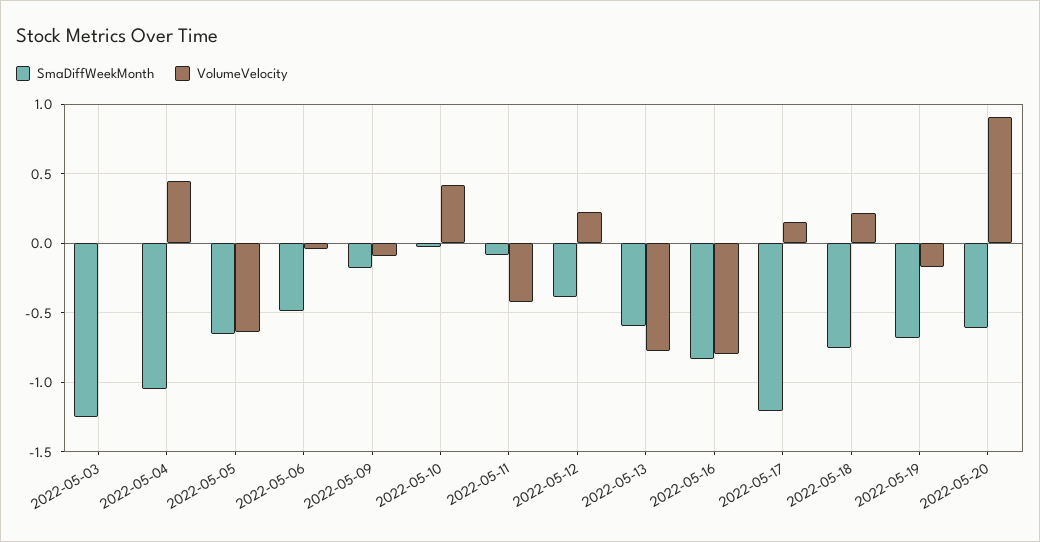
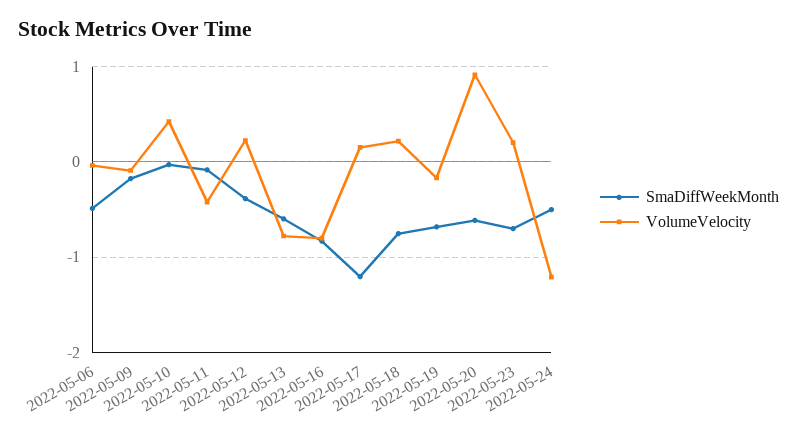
SmaDiffWeekMonth, 2022-05-03: -1.25 -> none
VolumeVelocity, 2022-05-03: 0 -> none
SmaDiffWeekMonth, 2022-05-04: -1.05 -> none
VolumeVelocity, 2022-05-04: 0.45 -> none
SmaDiffWeekMonth, 2022-05-05: -0.65 -> none
VolumeVelocity, 2022-05-05: -0.65 -> none
SmaDiffWeekMonth, 2022-05-23: none -> -0.7
VolumeVelocity, 2022-05-23: none -> 0.2
SmaDiffWeekMonth, 2022-05-24: none -> -0.5
VolumeVelocity, 2022-05-24: none -> -1.2

